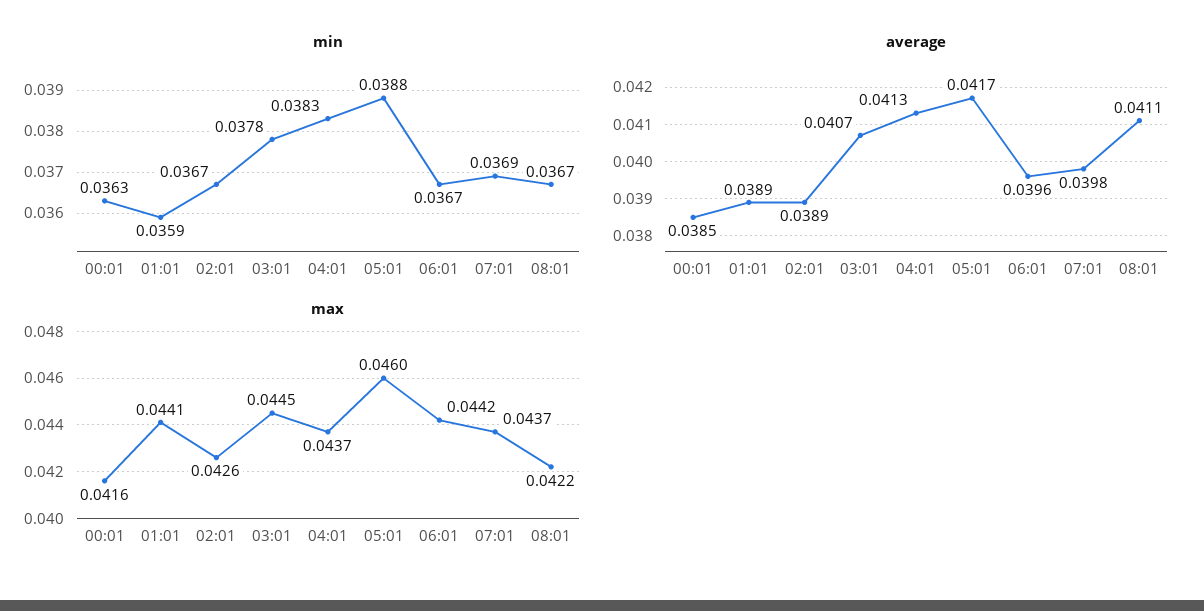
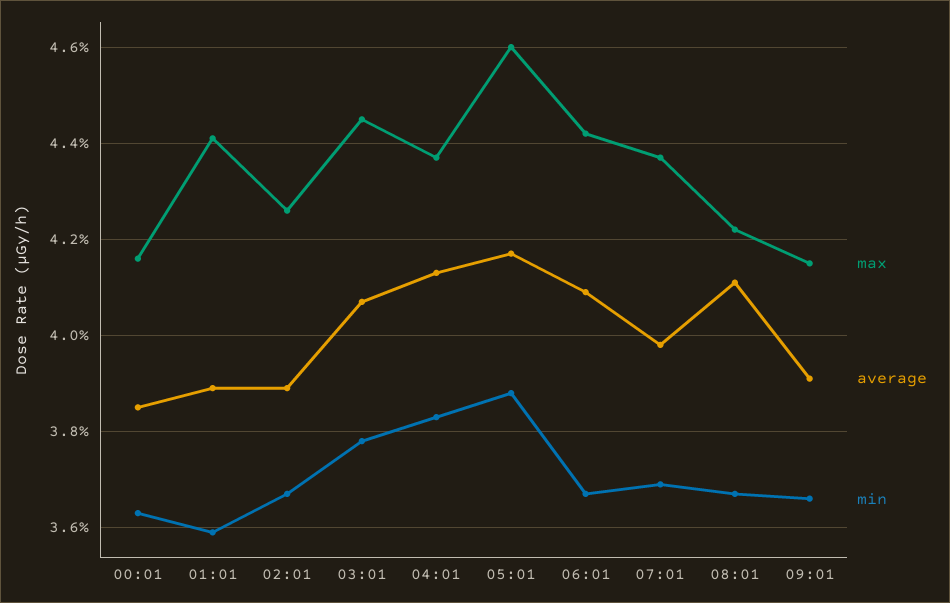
average, 06:01: 0.0396 -> 0.041
max, 09:01: none -> 0.0415
average, 09:01: none -> 0.039
min, 09:01: none -> 0.0365

